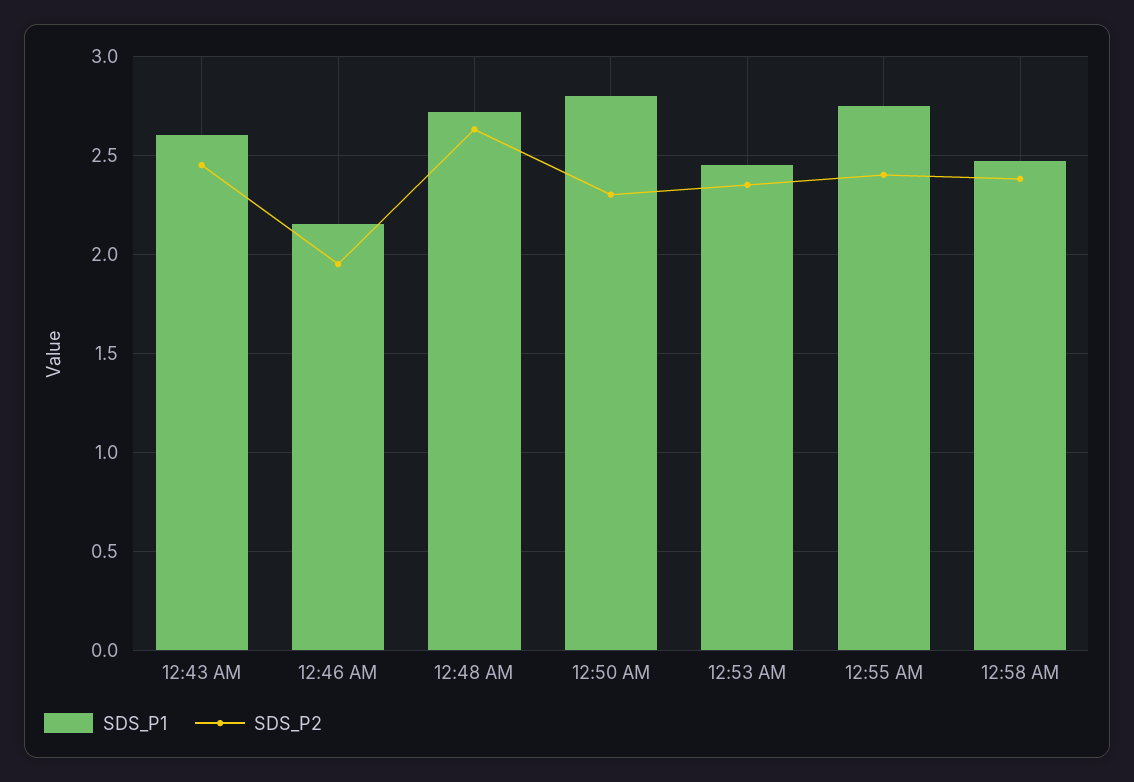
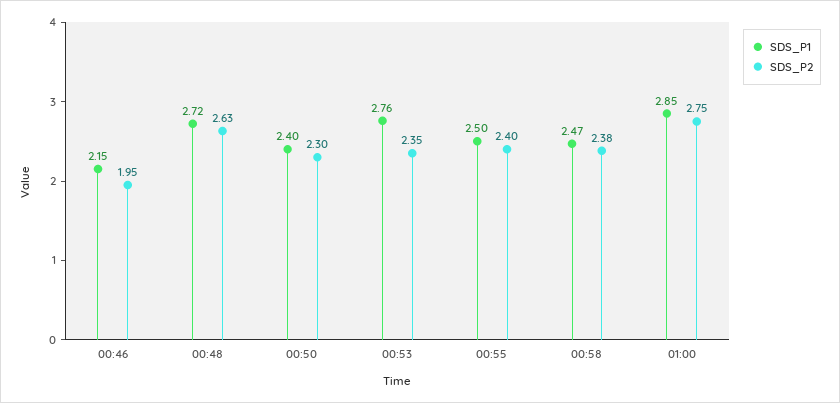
SDS_P1, 12:43 AM: 2.6 -> none
SDS_P2, 12:43 AM: 2.45 -> none
SDS_P1, 12:50 AM: 2.8 -> 2.4
SDS_P1, 12:53 AM: 2.45 -> 2.76
SDS_P1, 12:55 AM: 2.75 -> 2.5
SDS_P1, 01:00: none -> 2.85
SDS_P2, 01:00: none -> 2.75

